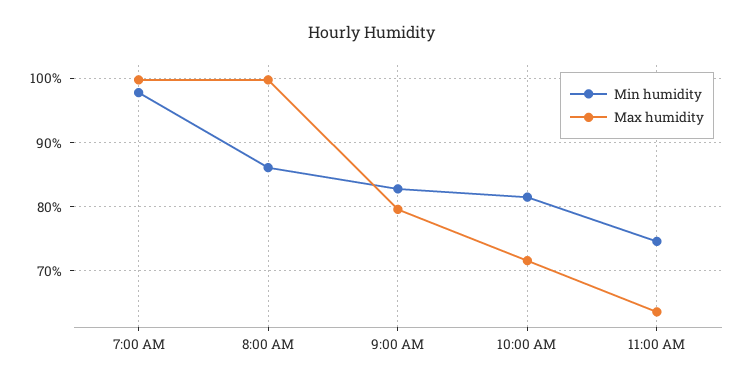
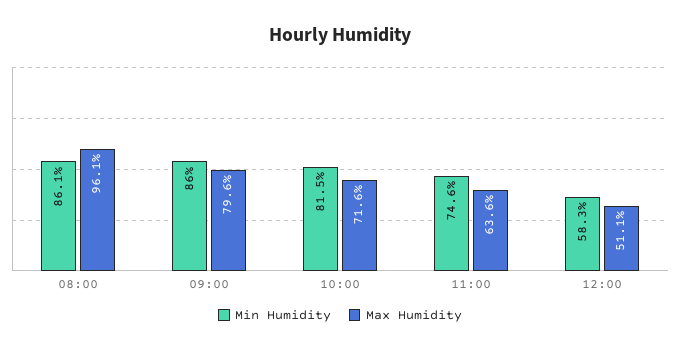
Min humidity, 7:00 AM: 98 -> none
Max humidity, 7:00 AM: 100 -> none
Max humidity, 8:00 AM: 100 -> 96.1
Min humidity, 9:00 AM: 83 -> 86
Min humidity, 12:00: none -> 58.3
Max humidity, 12:00: none -> 51.1

